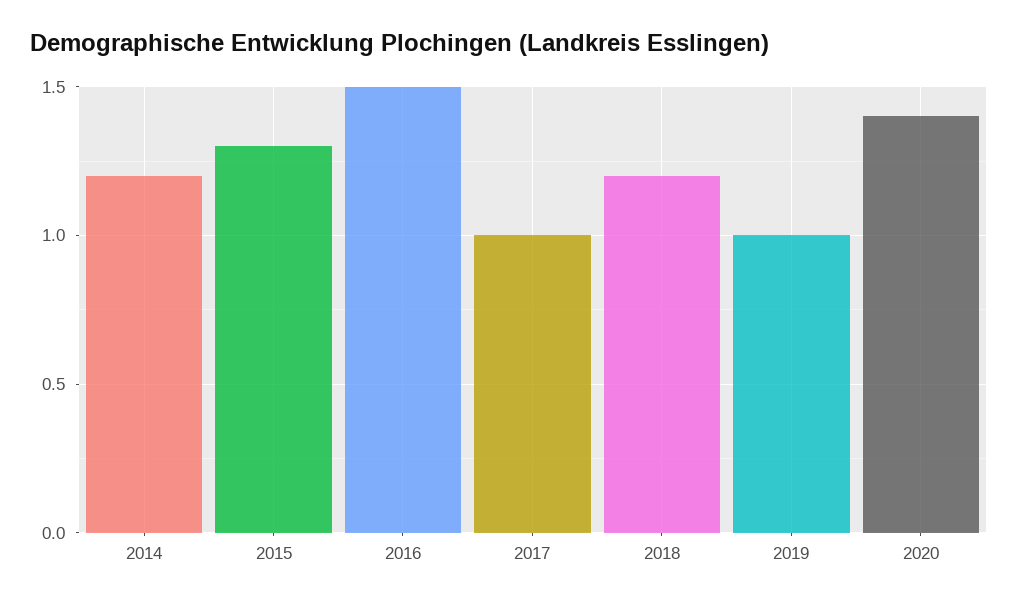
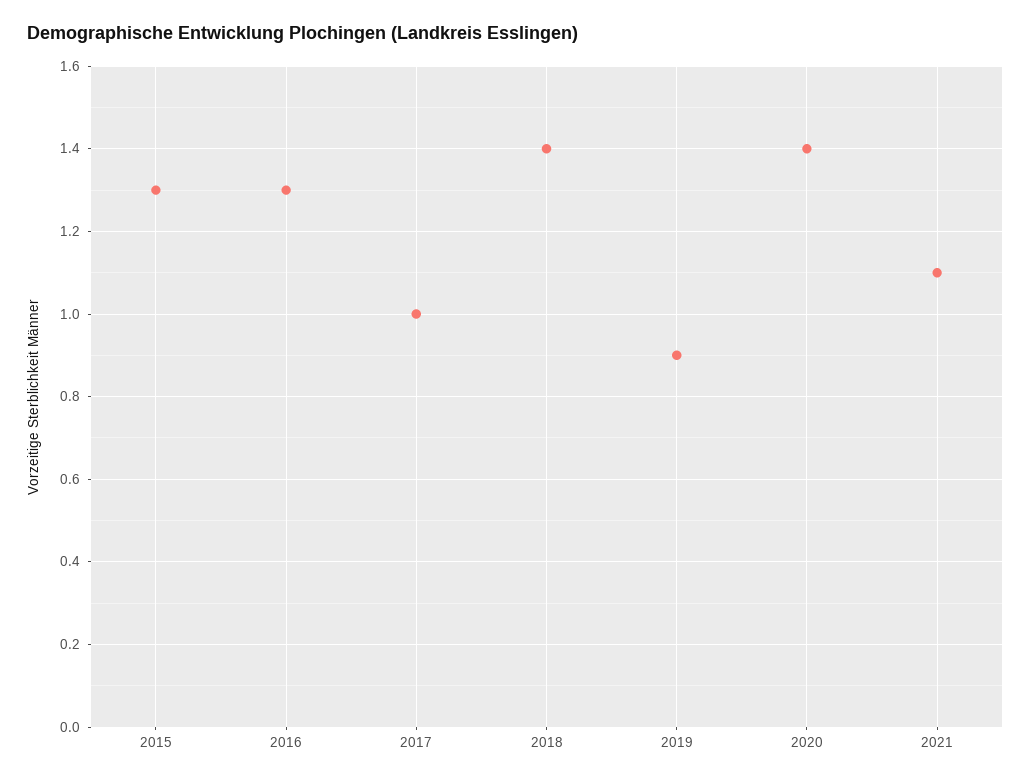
2014: 1.2 -> none
2016: 1.5 -> 1.3
2018: 1.2 -> 1.4
2019: 1 -> 0.9
2021: none -> 1.1

